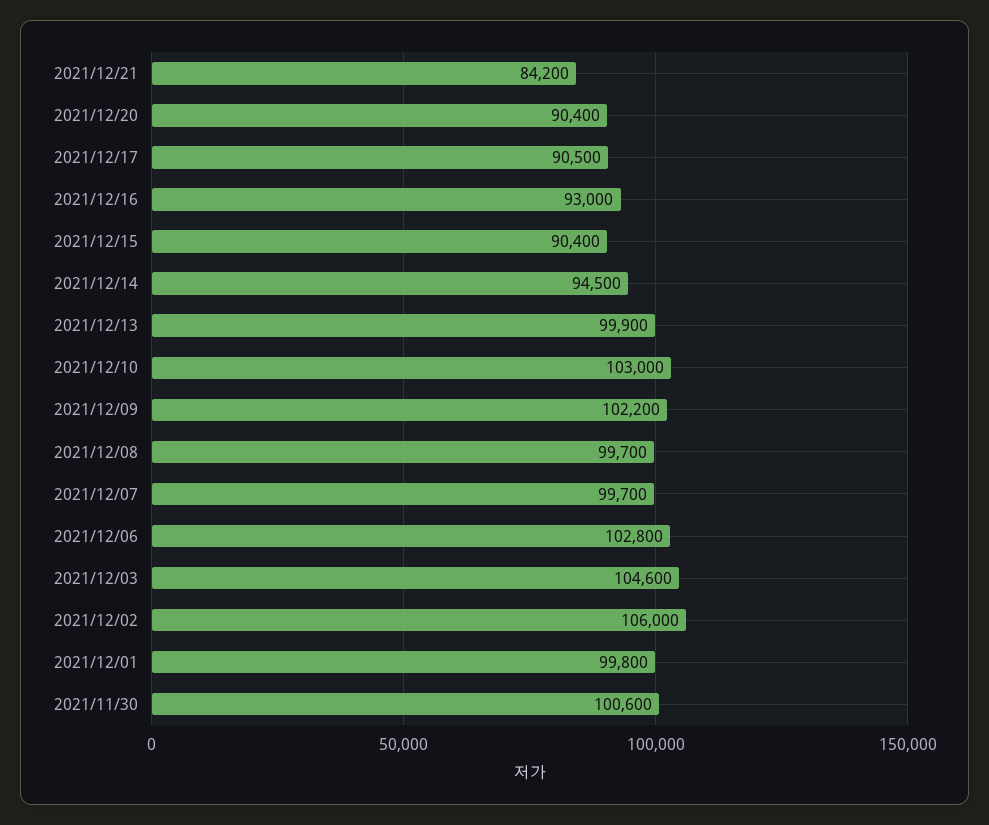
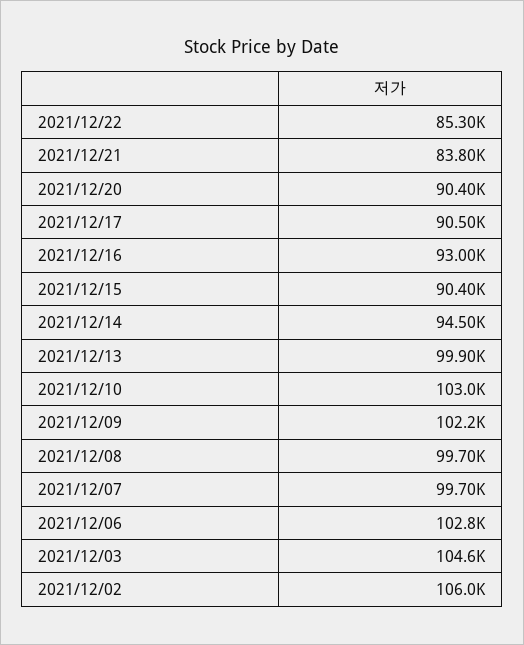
2021/12/21: 84200 -> 83800
2021/12/01: 99800 -> none
2021/11/30: 100600 -> none
2021/12/22: none -> 85300

